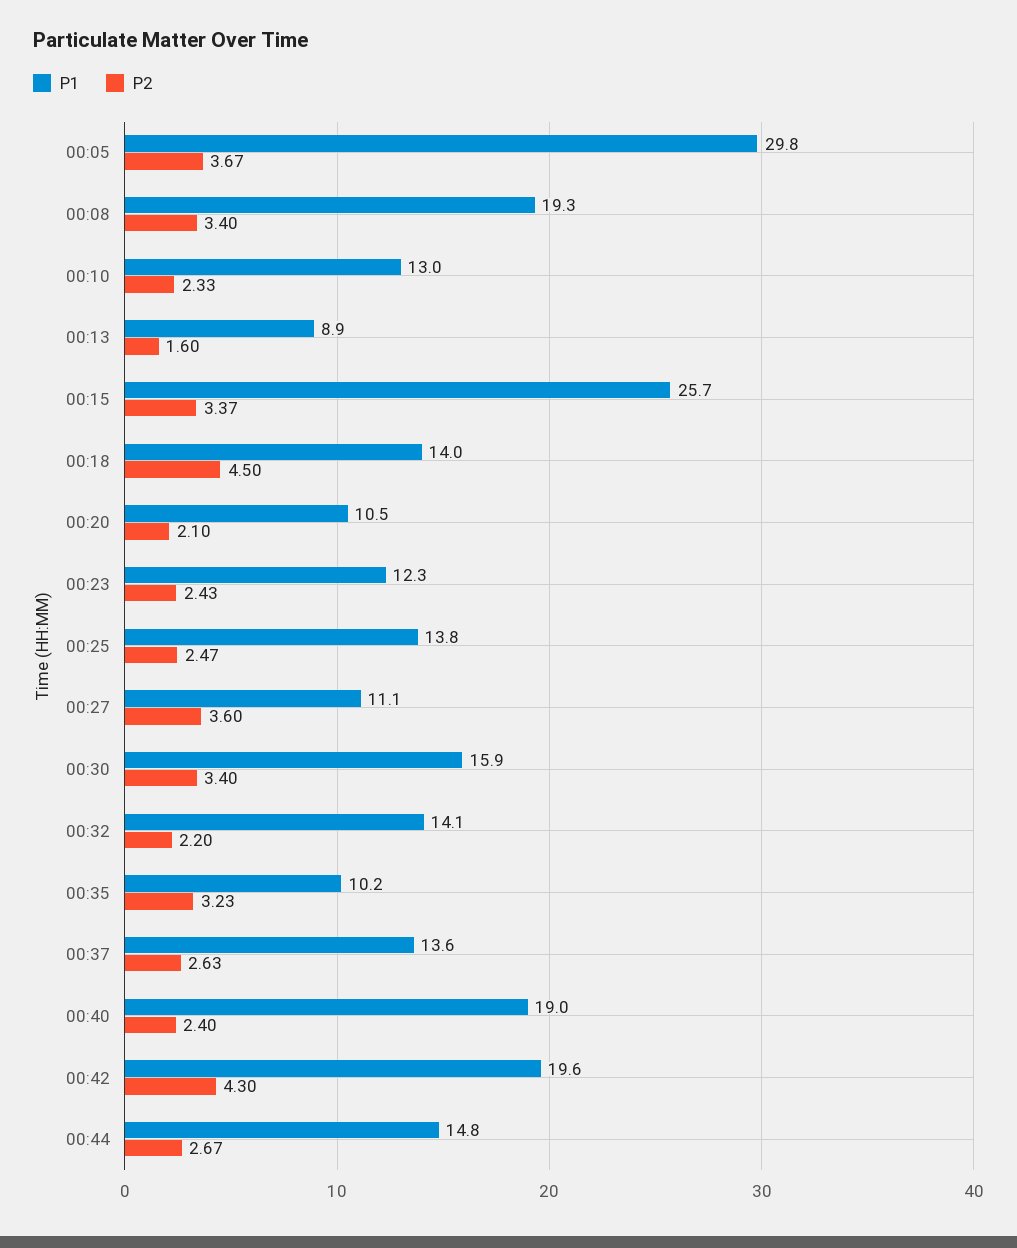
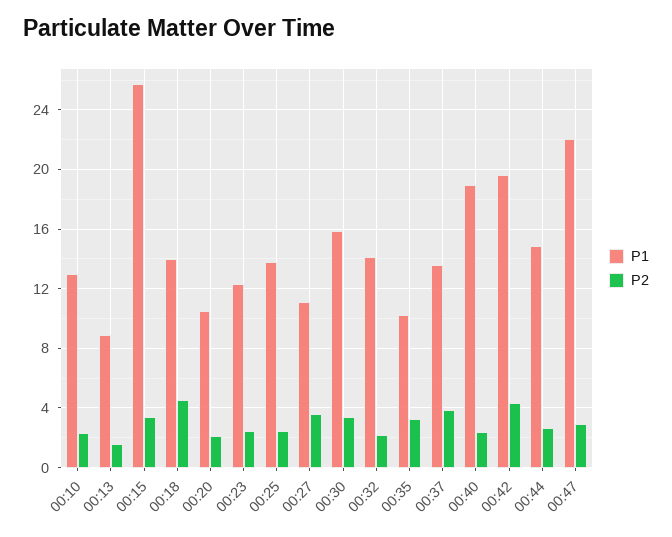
P1, 00:05: 29.8 -> none
P2, 00:05: 3.67 -> none
P1, 00:08: 19.3 -> none
P2, 00:08: 3.4 -> none
P2, 00:37: 2.63 -> 4
P1, 00:47: none -> 22
P2, 00:47: none -> 3

